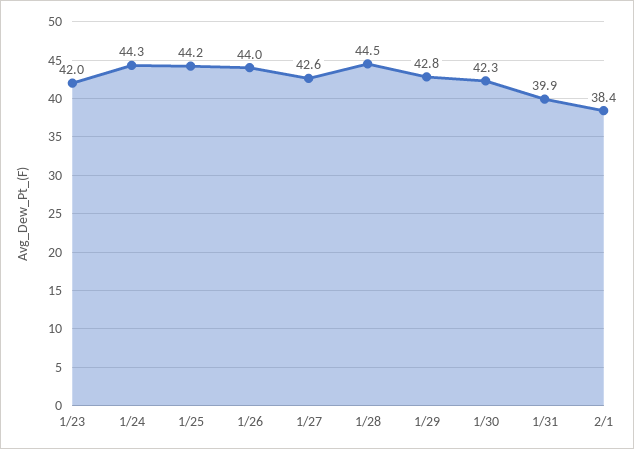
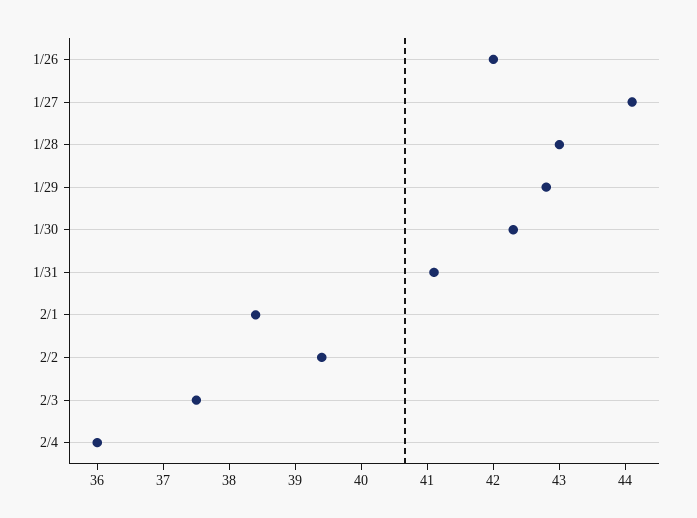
1/23: 42 -> none
1/24: 44.3 -> none
1/25: 44.2 -> none
1/26: 44 -> 42
1/27: 42.6 -> 44
1/28: 44.5 -> 43
1/31: 39.9 -> 41
2/2: none -> 39.5
2/3: none -> 37.5
2/4: none -> 36

